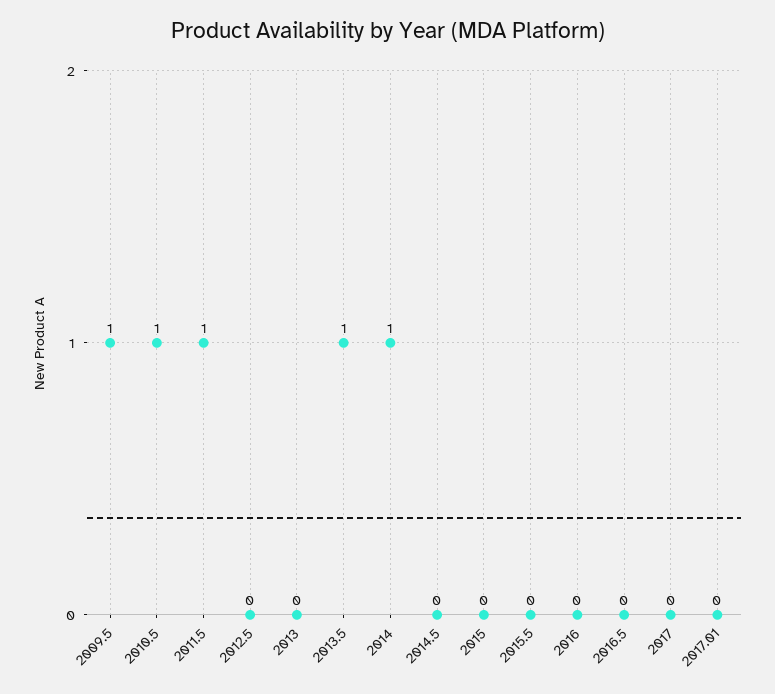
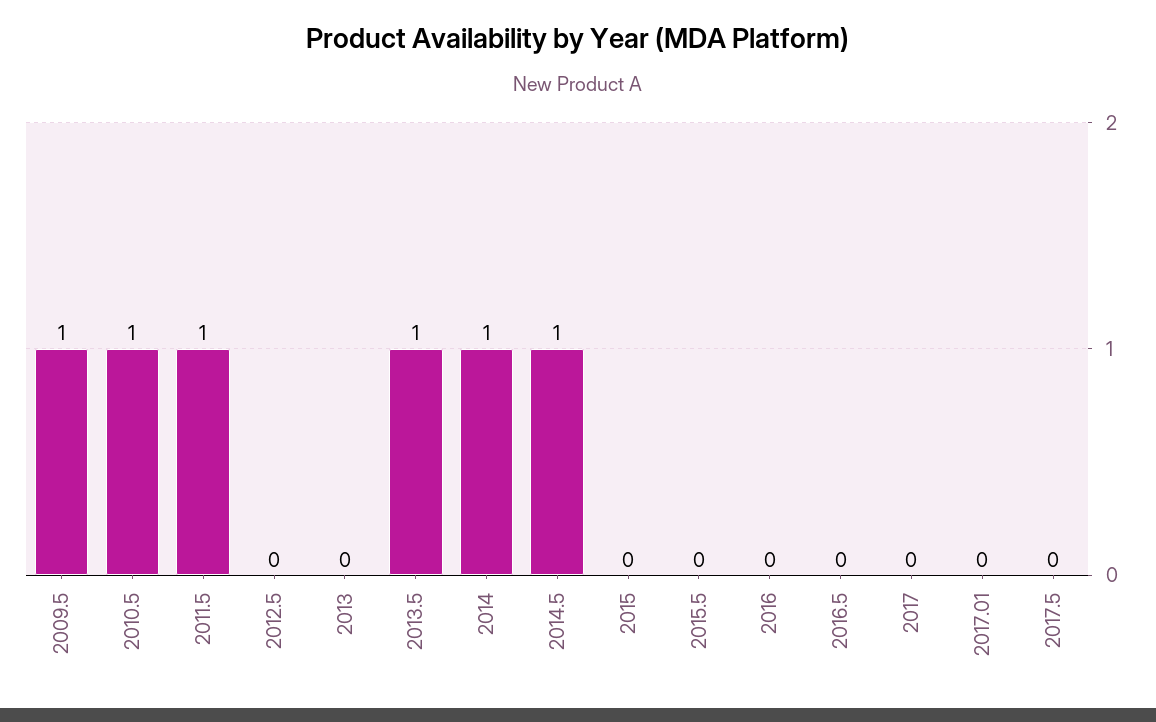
2014.5: 0 -> 1
2017.5: none -> 0

